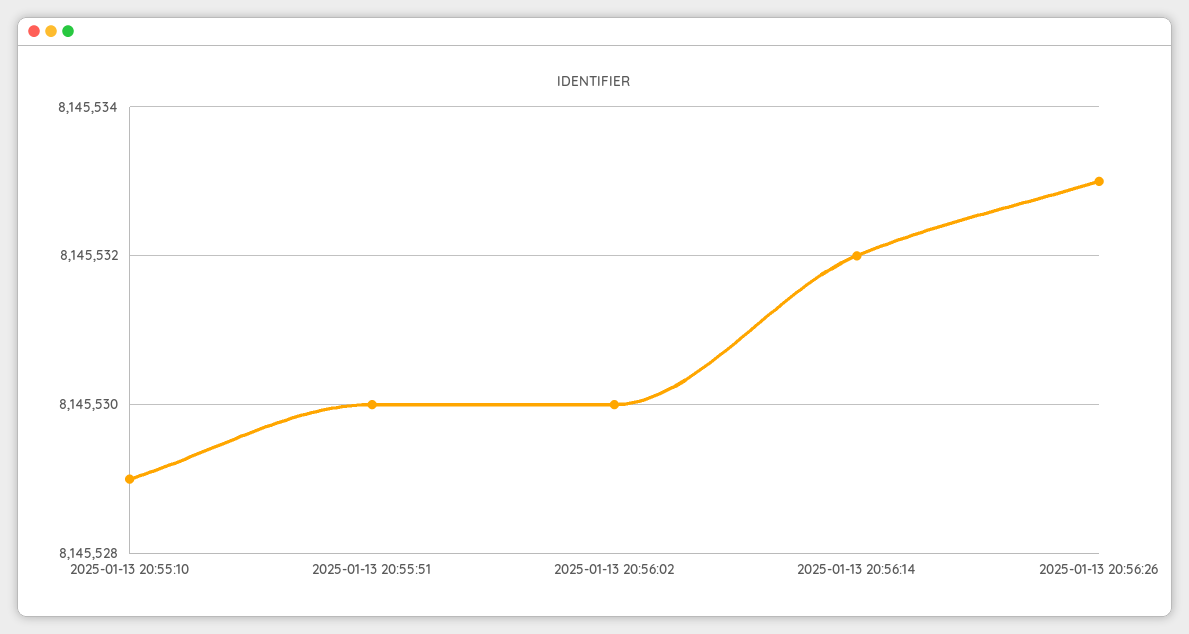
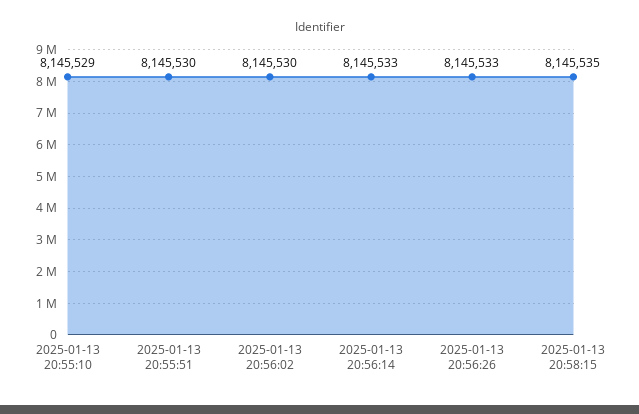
2025-01-13 20:56:14: 8145532 -> 8145533
2025-01-13 20:58:15: none -> 8145535

